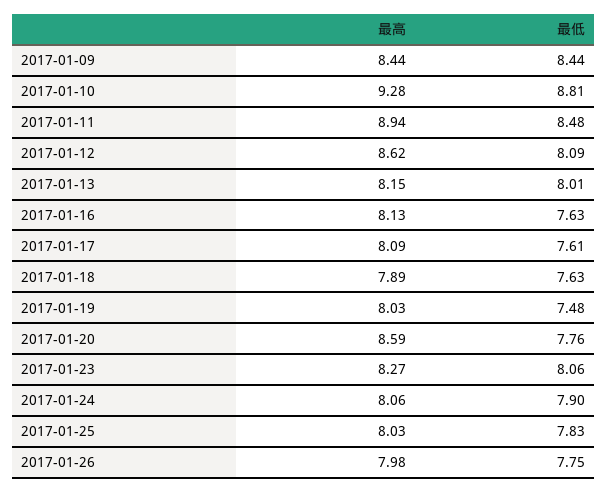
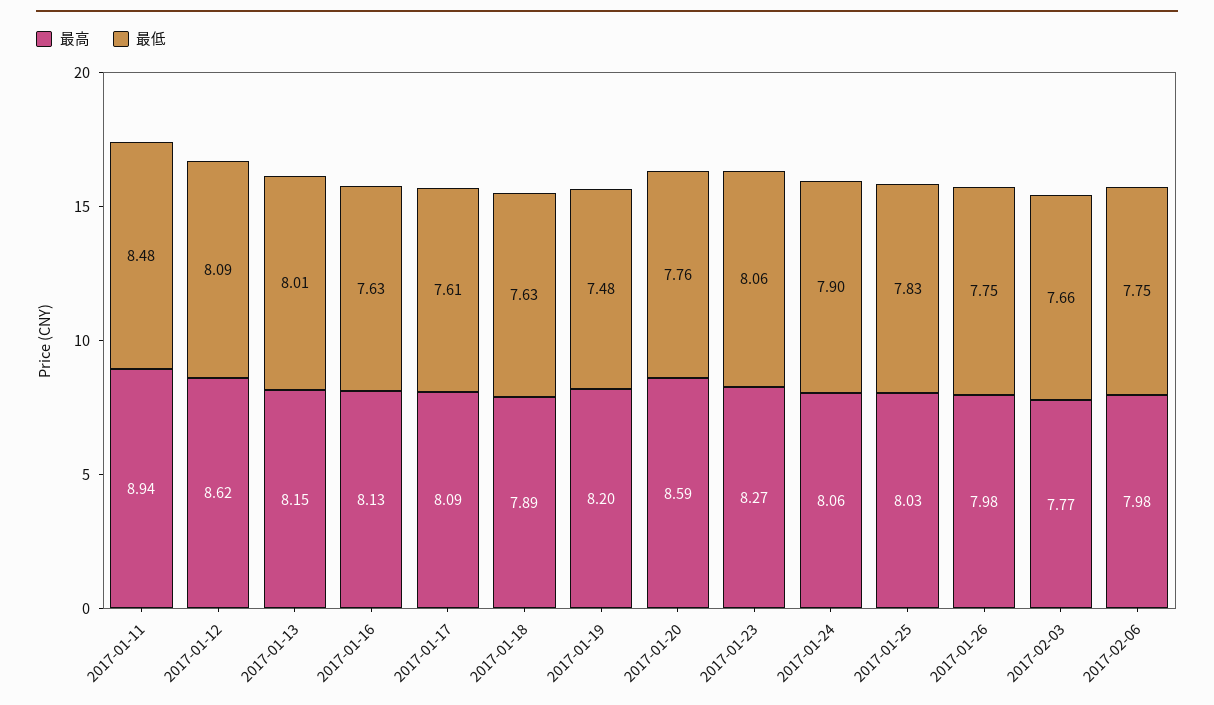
最高, 2017-01-09: 8.44 -> none
最低, 2017-01-09: 8.44 -> none
最高, 2017-01-10: 9.28 -> none
最低, 2017-01-10: 8.81 -> none
最高, 2017-01-19: 8.03 -> 8.2
最高, 2017-02-03: none -> 7.77
最低, 2017-02-03: none -> 7.66
最高, 2017-02-06: none -> 7.98
最低, 2017-02-06: none -> 7.75

